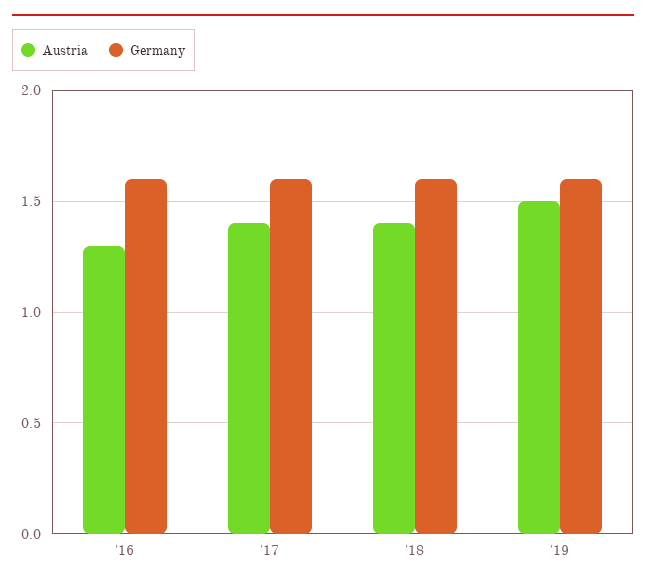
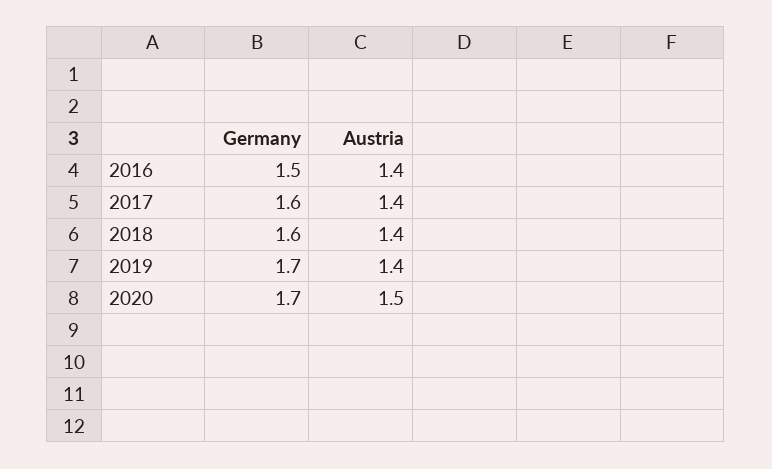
Austria, '16: 1.3 -> 1.4
Germany, '16: 1.6 -> 1.5
Austria, '19: 1.5 -> 1.4
Germany, '19: 1.6 -> 1.7
Germany, 2020: none -> 1.7
Austria, 2020: none -> 1.5

